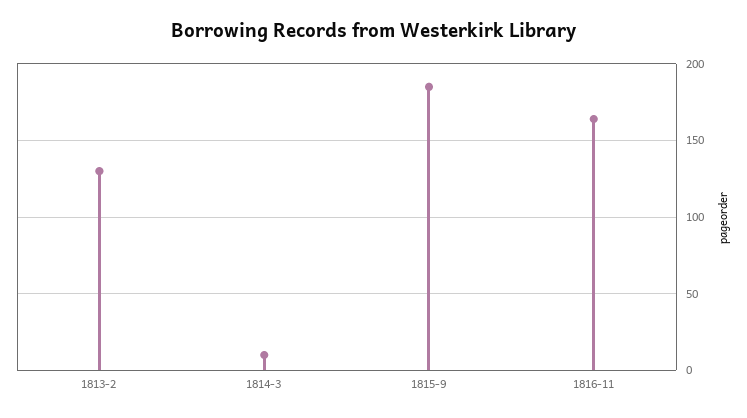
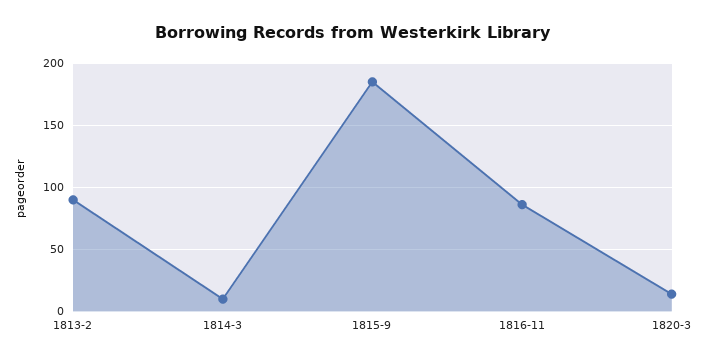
1813-2: 130 -> 90
1816-11: 165 -> 85
1820-3: none -> 15

